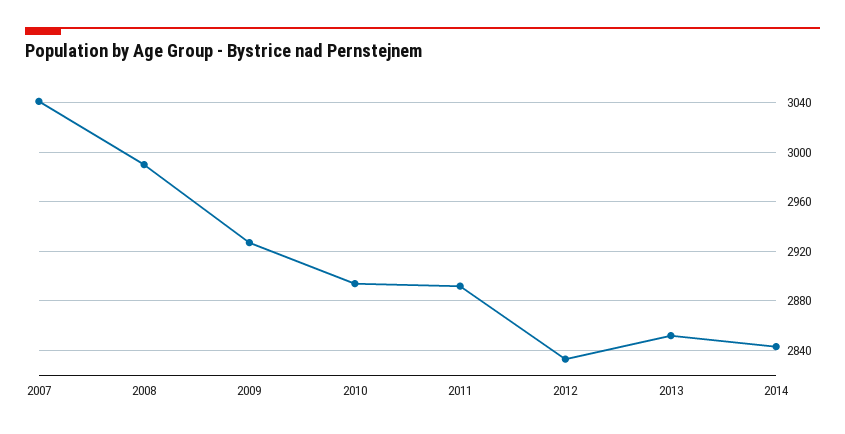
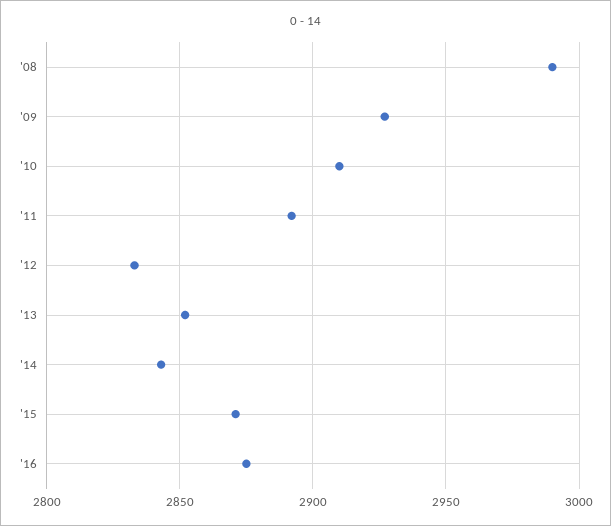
2007: 3040 -> none
2010: 2895 -> 2910
'15: none -> 2870
'16: none -> 2875

